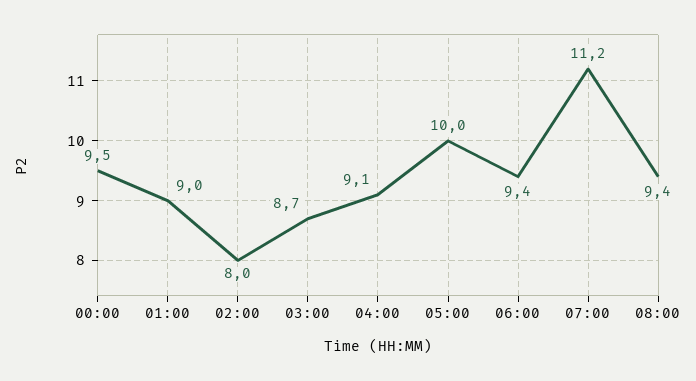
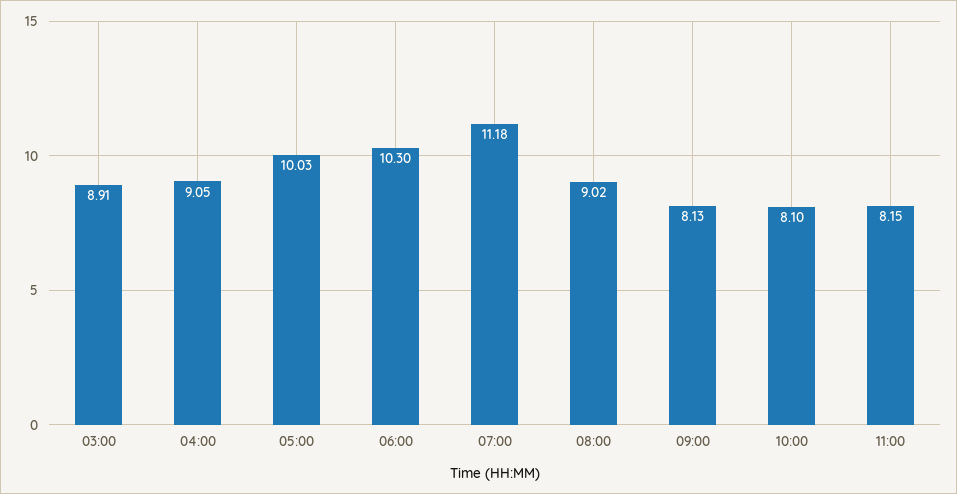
00:00: 9.5 -> none
01:00: 9 -> none
02:00: 8 -> none
03:00: 8.7 -> 8.91
06:00: 9.4 -> 10.3
08:00: 9.4 -> 9.02
09:00: none -> 8.13
10:00: none -> 8.1
11:00: none -> 8.15

